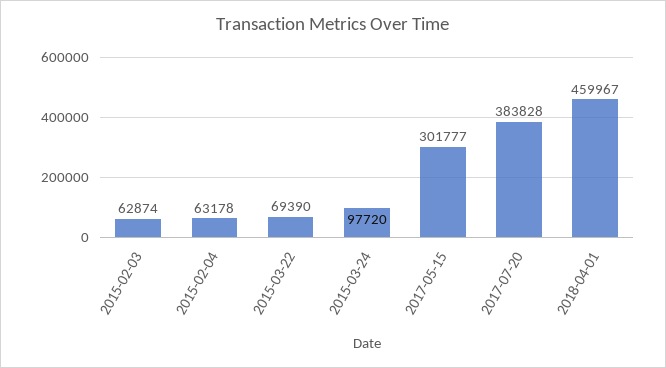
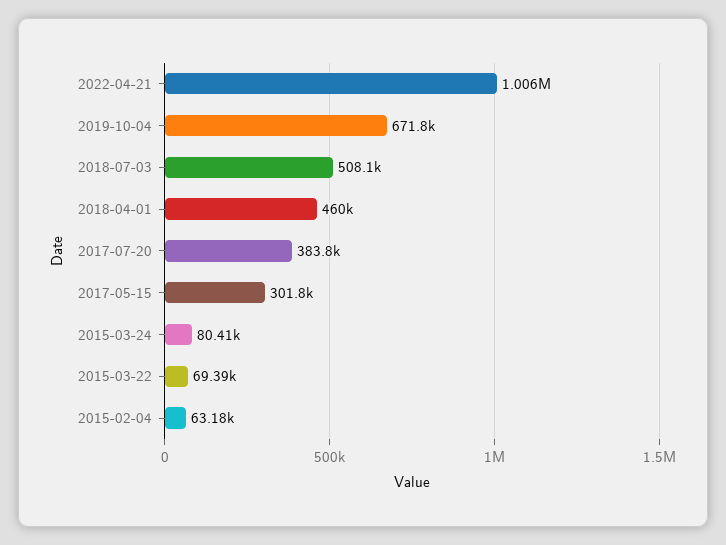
2015-02-03: 62874 -> none
2015-03-24: 97720 -> 80410
2022-04-21: none -> 1006000
2019-10-04: none -> 671800
2018-07-03: none -> 508100

